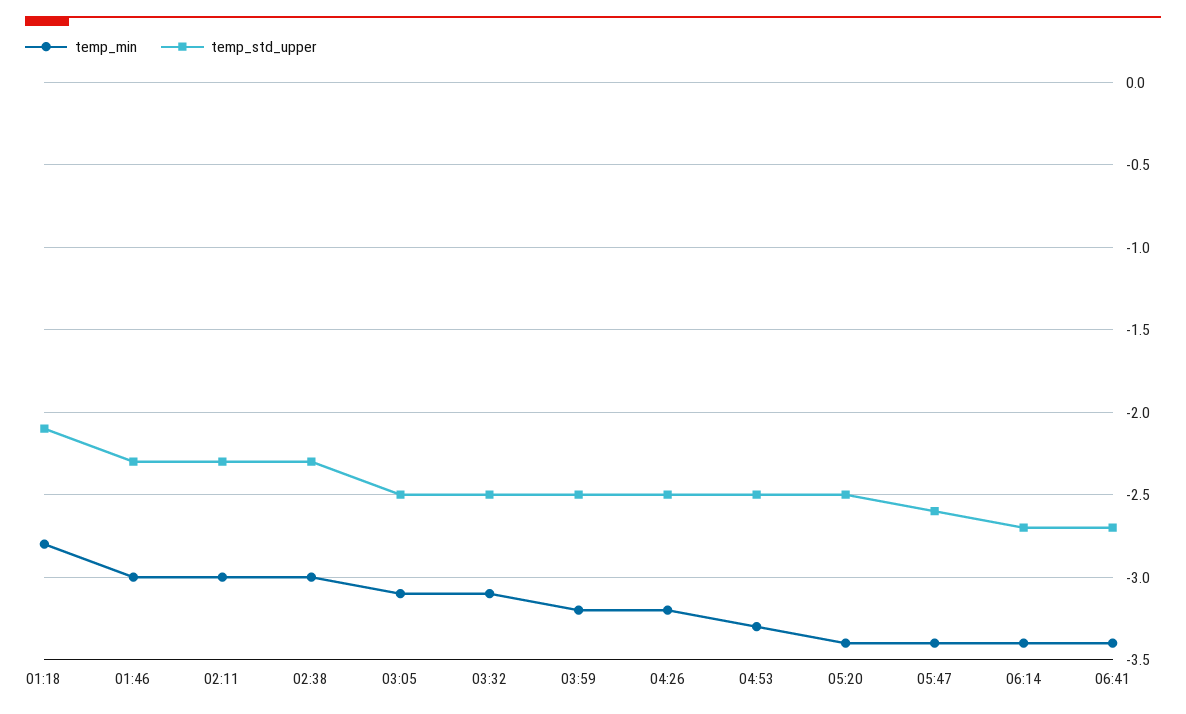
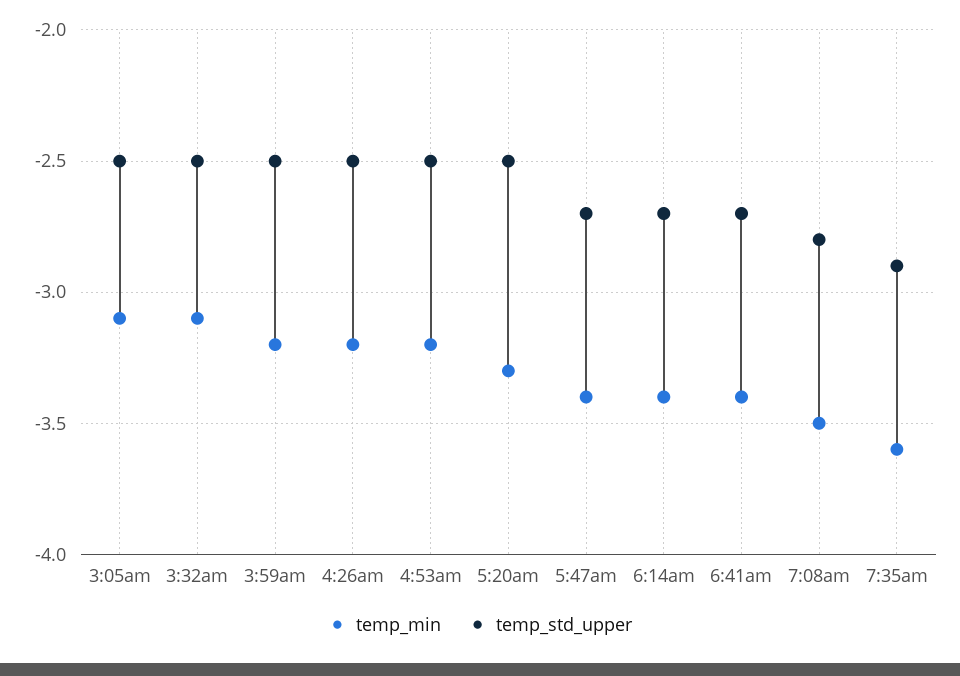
temp_min, 01:18: -2.8 -> none
temp_std_upper, 01:18: -2.1 -> none
temp_min, 01:46: -3 -> none
temp_std_upper, 01:46: -2.3 -> none
temp_min, 02:11: -3 -> none
temp_std_upper, 02:11: -2.3 -> none
temp_min, 02:38: -3 -> none
temp_std_upper, 02:38: -2.3 -> none
temp_min, 04:53: -3.3 -> -3.2
temp_min, 05:20: -3.4 -> -3.3
temp_std_upper, 05:47: -2.6 -> -2.7
temp_min, 7:08am: none -> -3.5
temp_std_upper, 7:08am: none -> -2.8
temp_min, 7:35am: none -> -3.6
temp_std_upper, 7:35am: none -> -2.9

